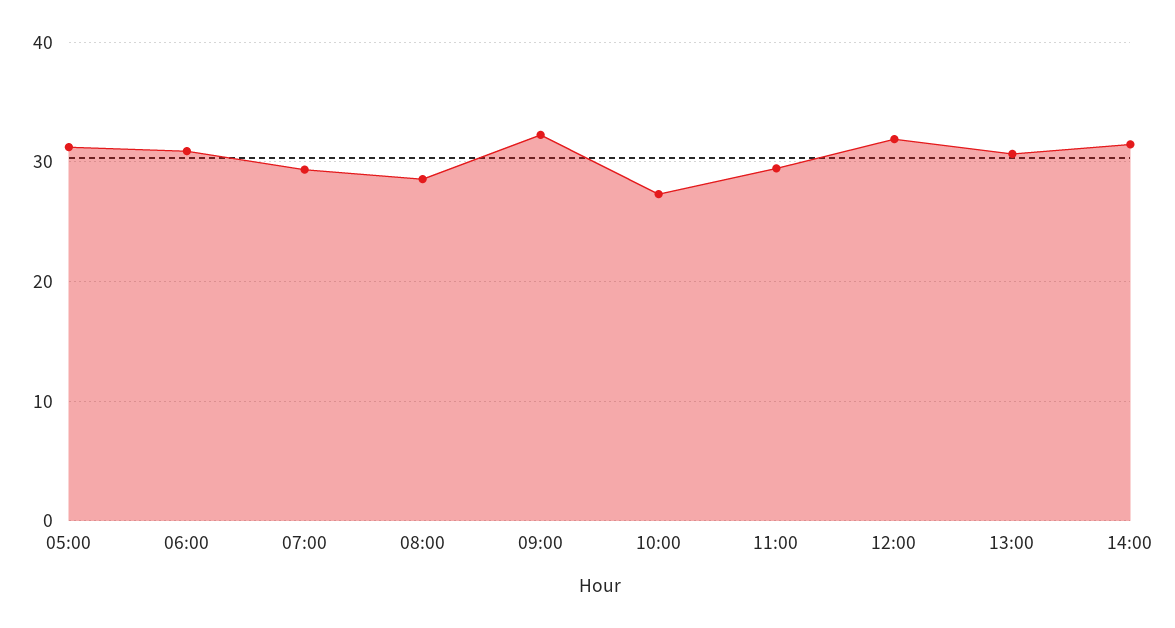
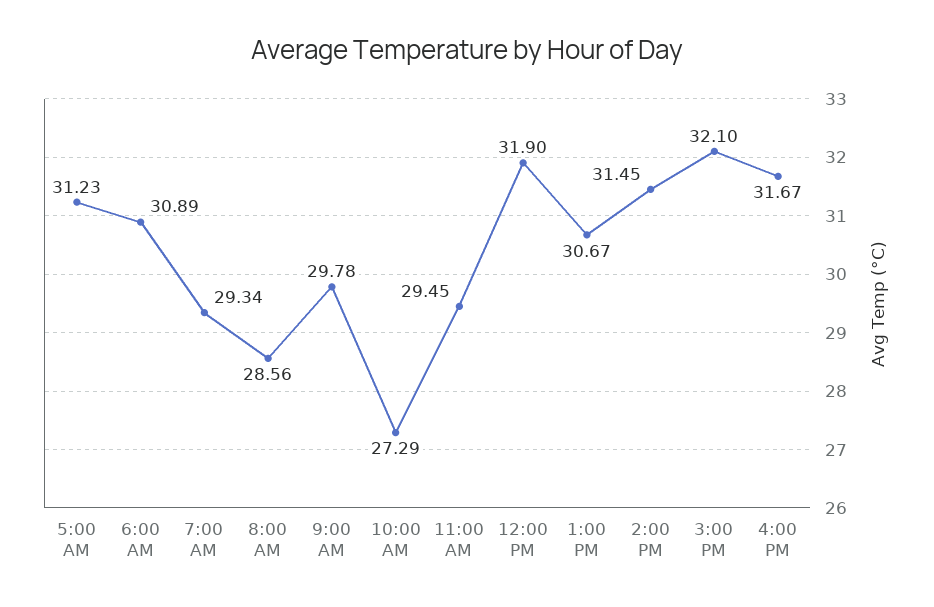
09:00: 32 -> 29.78
3:00 PM: none -> 32.1
4:00 PM: none -> 31.67

